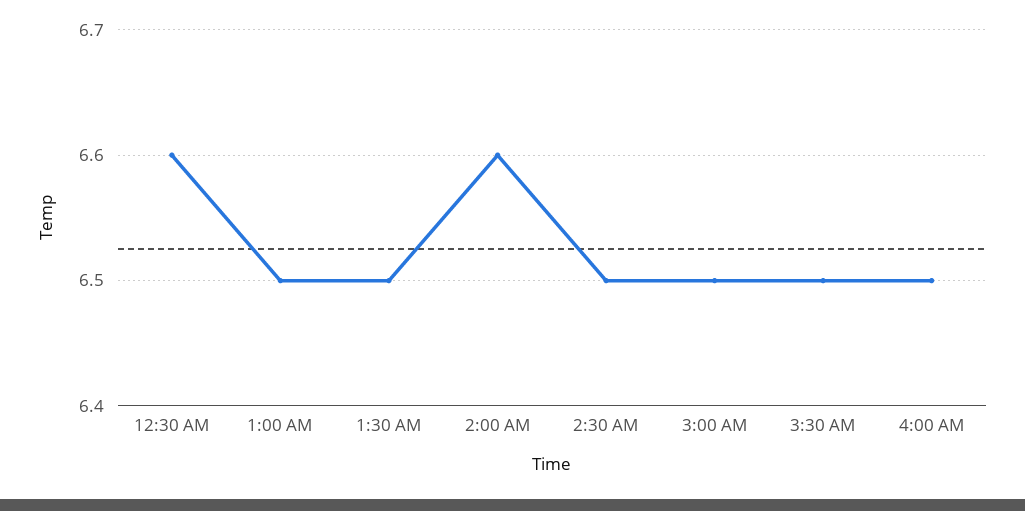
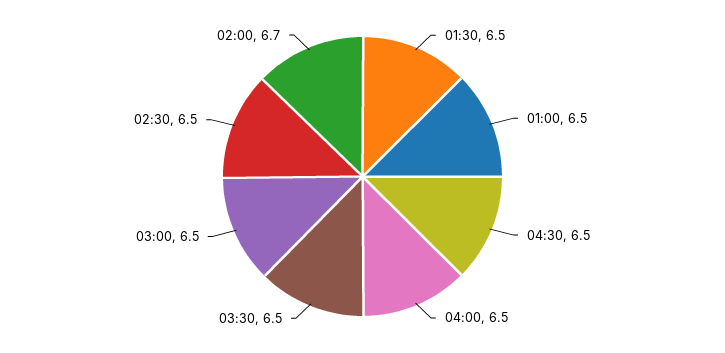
12:30 AM: 6.6 -> none
2:00 AM: 6.6 -> 6.7
04:30: none -> 6.5

